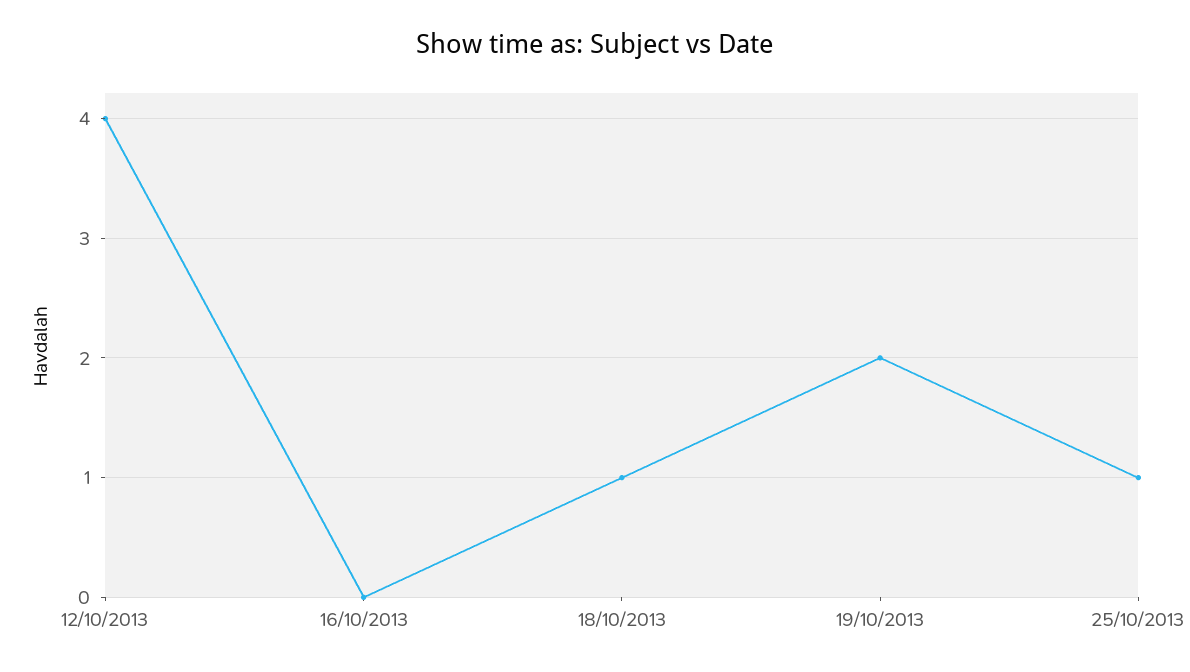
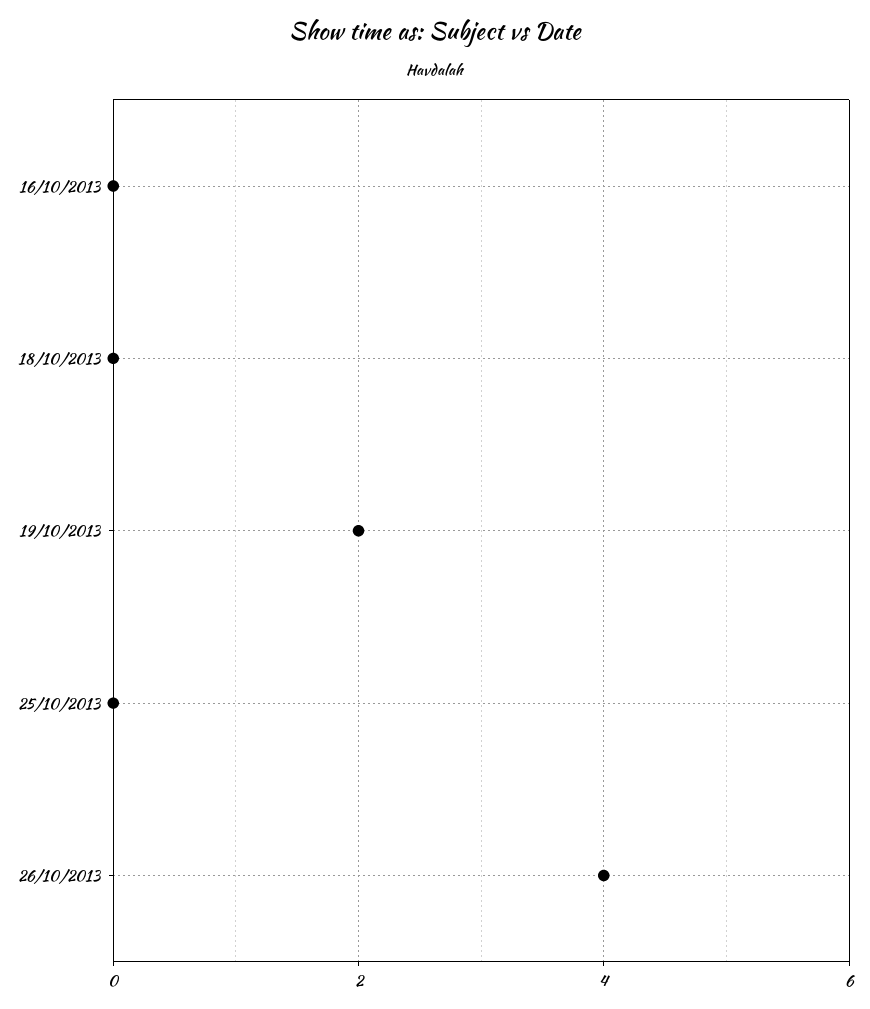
12/10/2013: 4 -> none
18/10/2013: 1 -> 0
25/10/2013: 1 -> 0
26/10/2013: none -> 4

